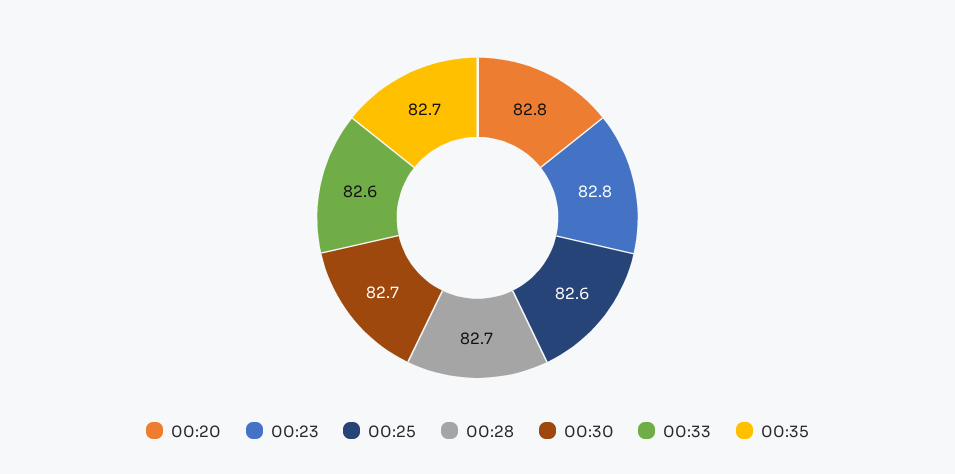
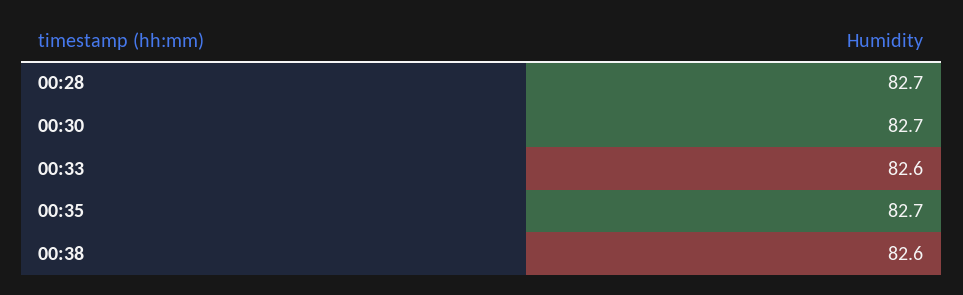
00:20: 82.8 -> none
00:23: 82.8 -> none
00:25: 82.6 -> none
00:38: none -> 82.6

